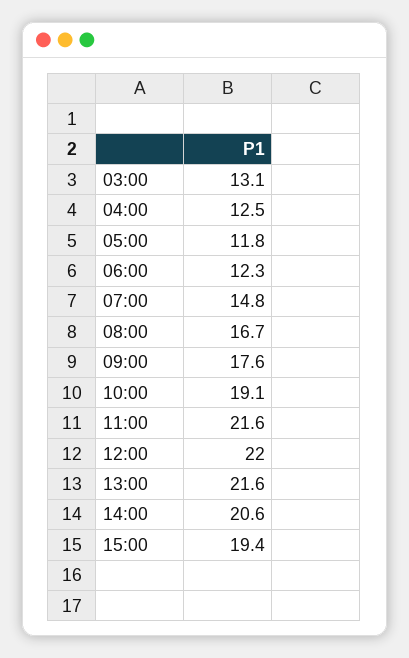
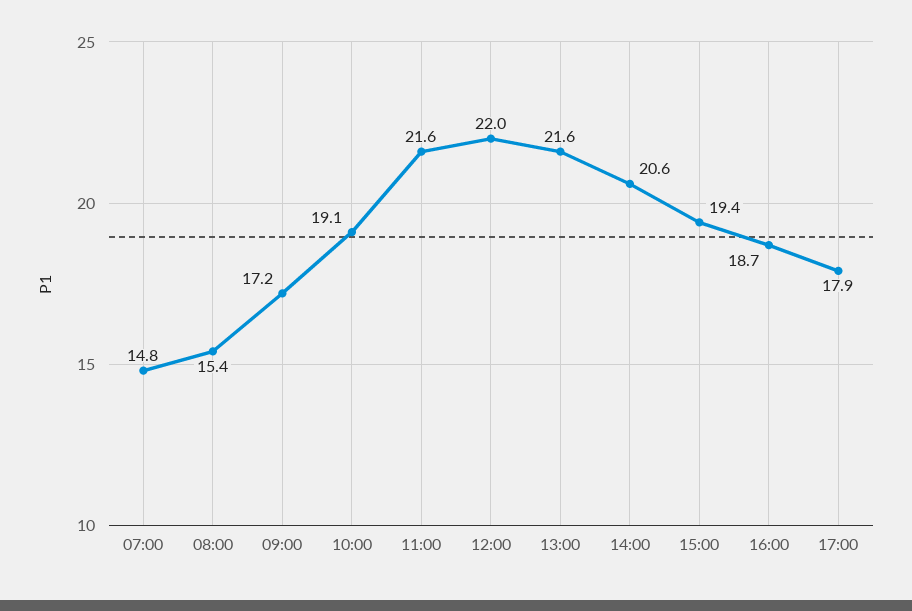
03:00: 13.1 -> none
04:00: 12.5 -> none
05:00: 11.8 -> none
06:00: 12.3 -> none
08:00: 16.7 -> 15.4
09:00: 17.6 -> 17.2
16:00: none -> 18.7
17:00: none -> 17.9

